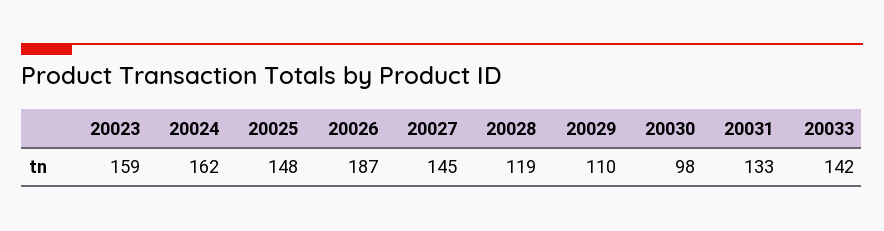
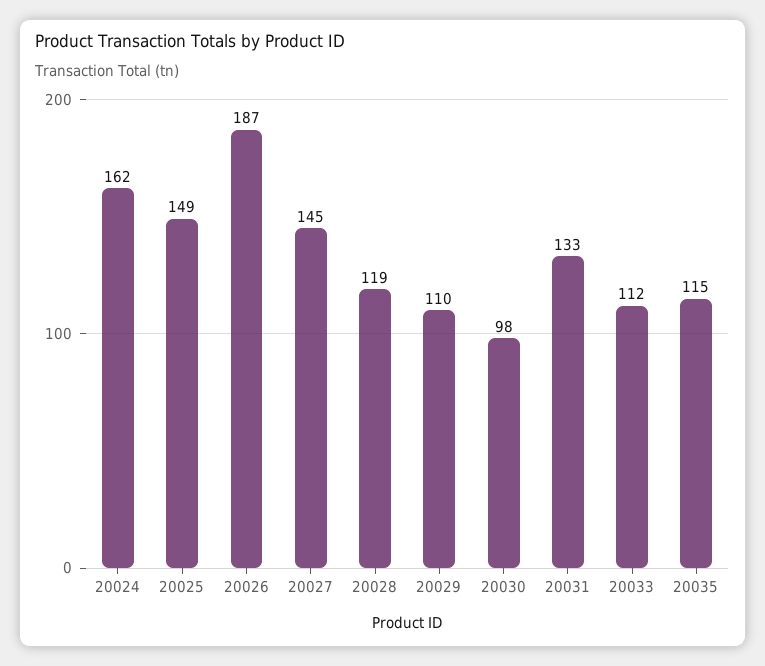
20023: 159 -> none
20025: 148 -> 149
20033: 142 -> 112
20035: none -> 115

